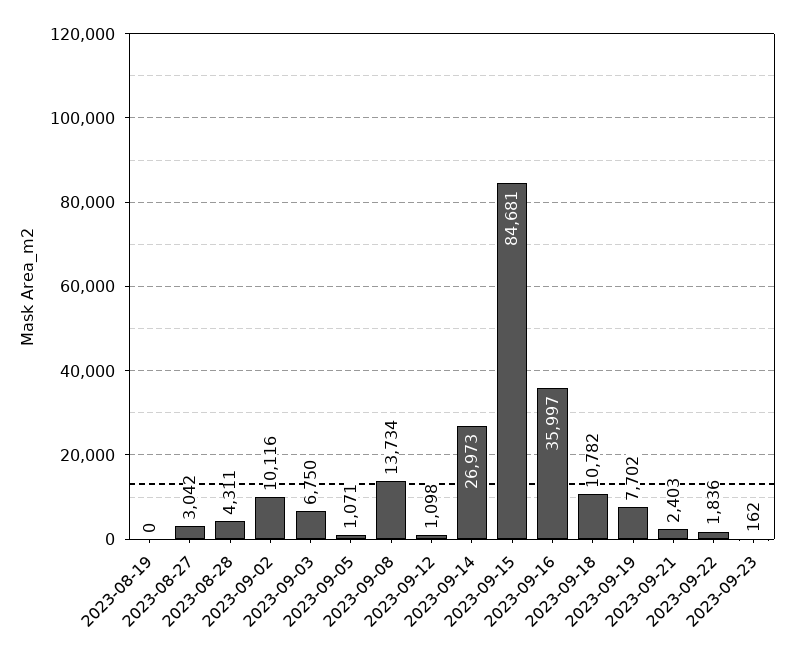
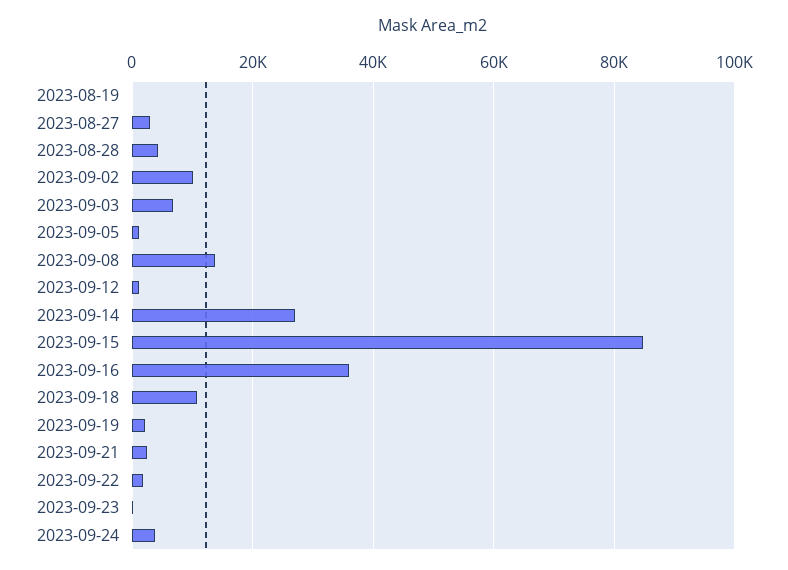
2023-09-19: 7702 -> 2000
2023-09-24: none -> 4000

